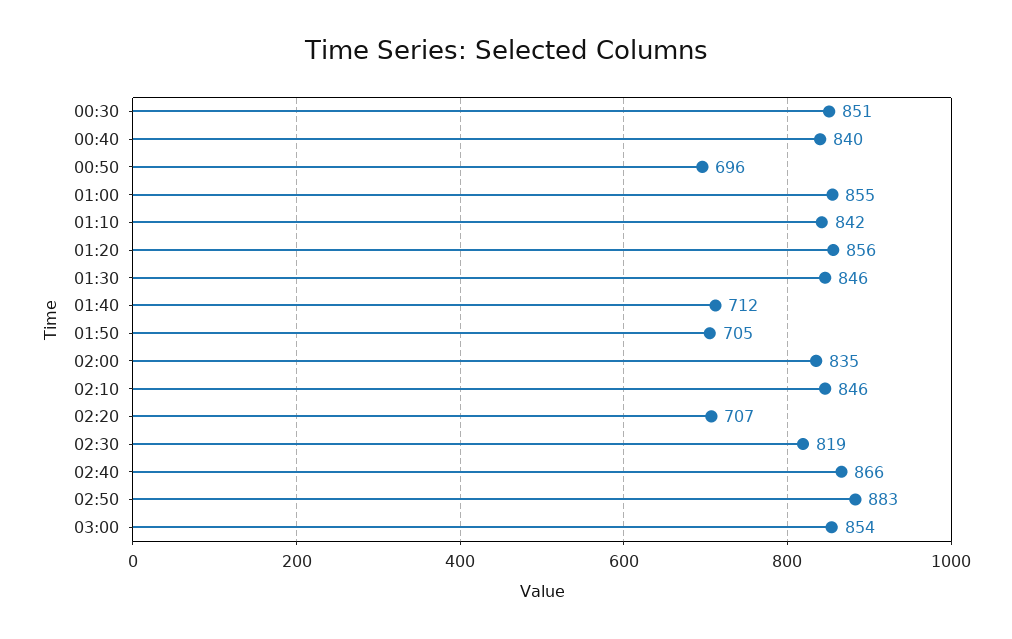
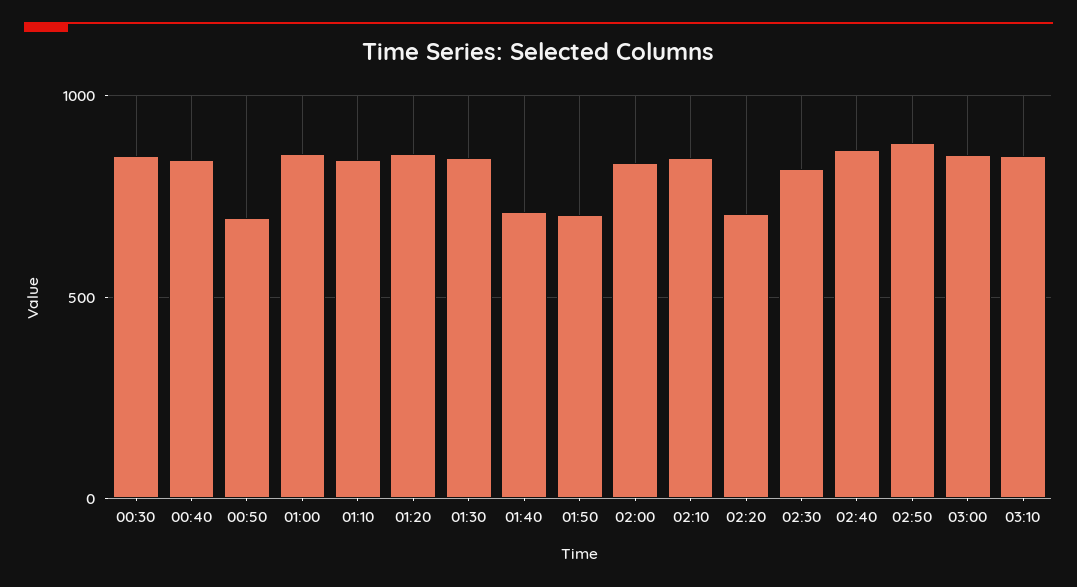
03:10: none -> 850

